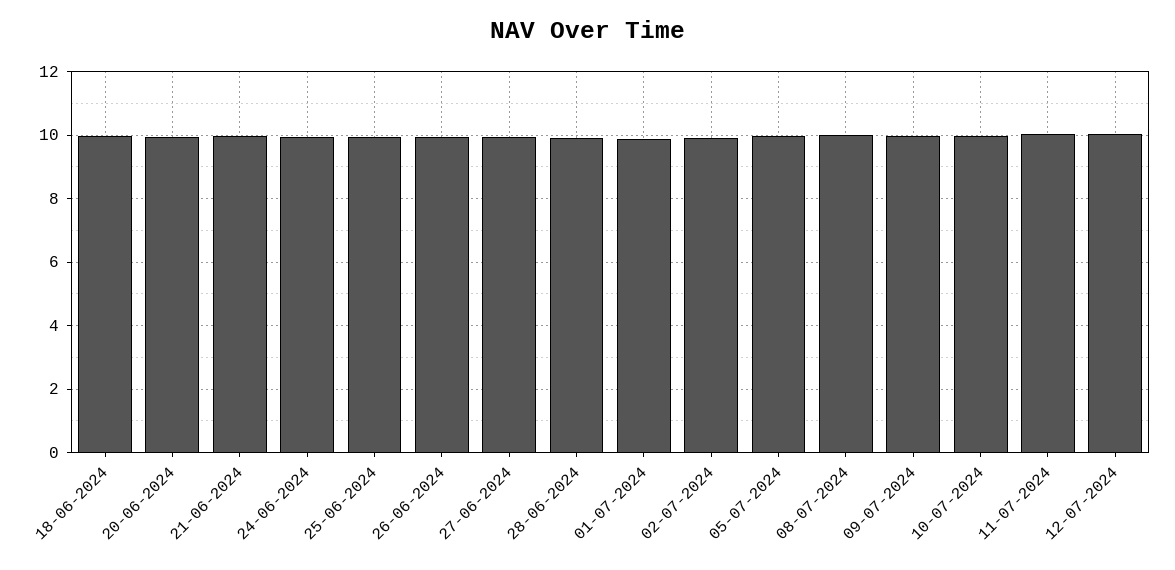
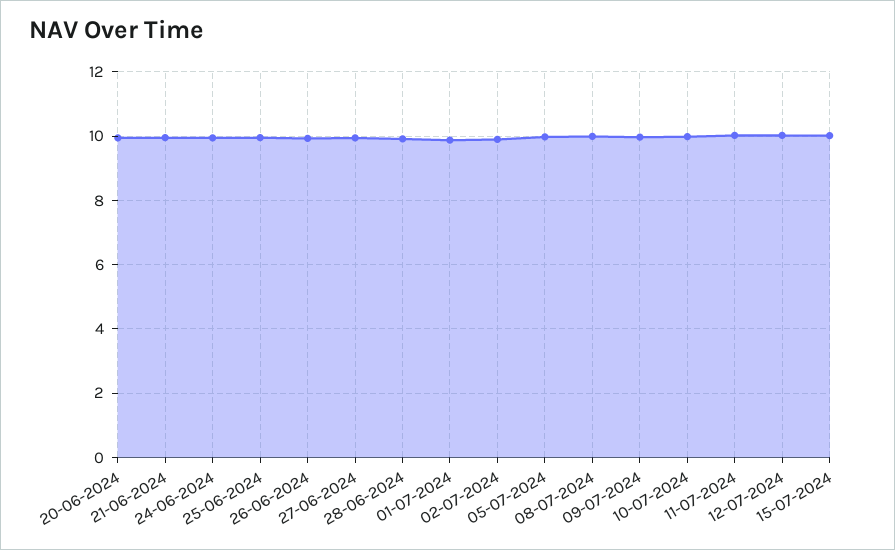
18-06-2024: 10 -> none
15-07-2024: none -> 10

